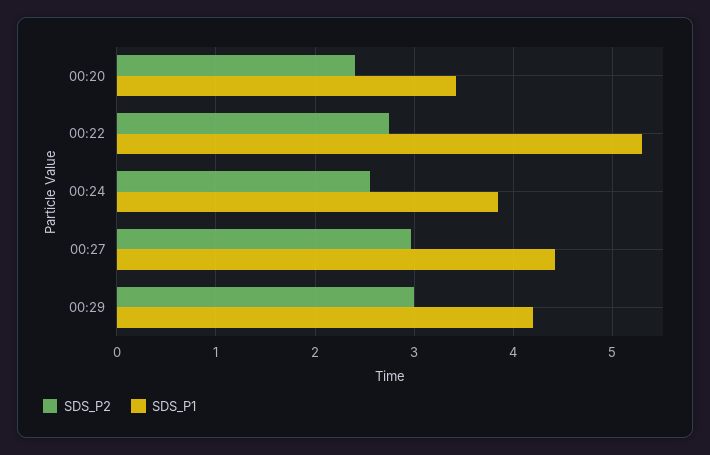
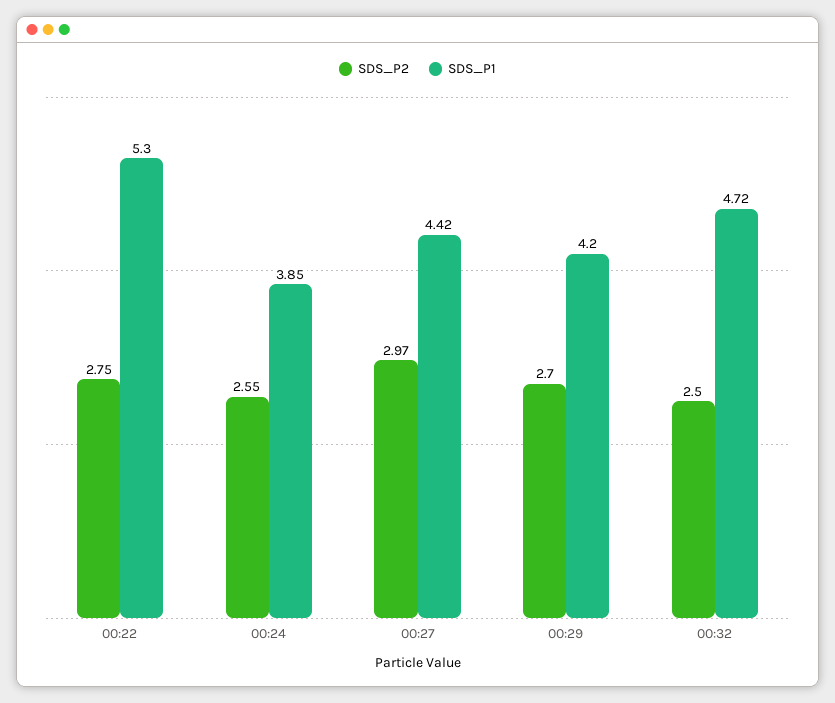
SDS_P2, 00:20: 2.4 -> none
SDS_P1, 00:20: 3.4 -> none
SDS_P2, 00:29: 3 -> 2.7
SDS_P2, 00:32: none -> 2.5
SDS_P1, 00:32: none -> 4.72

